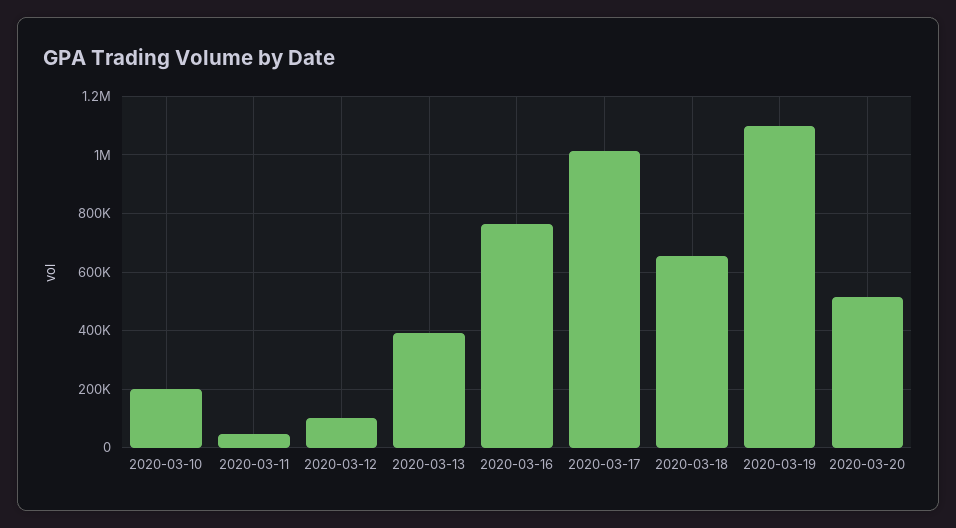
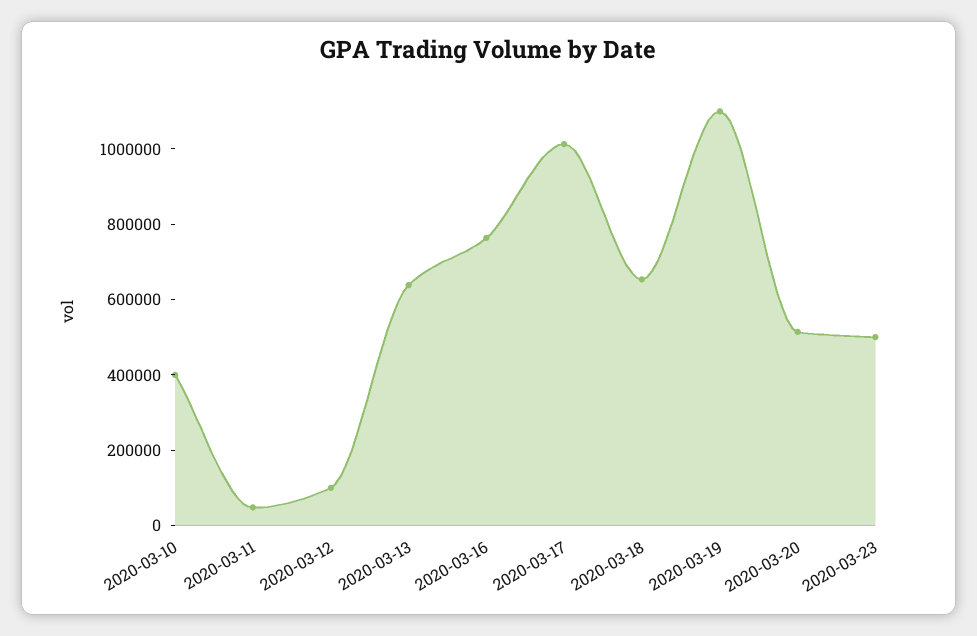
2020-03-10: 200000 -> 400000
2020-03-13: 400000 -> 650000
2020-03-23: none -> 500000

